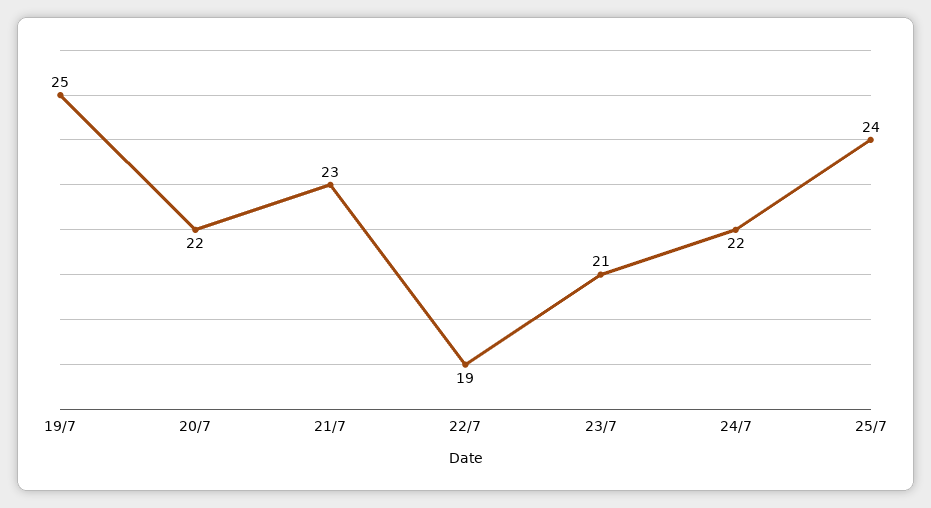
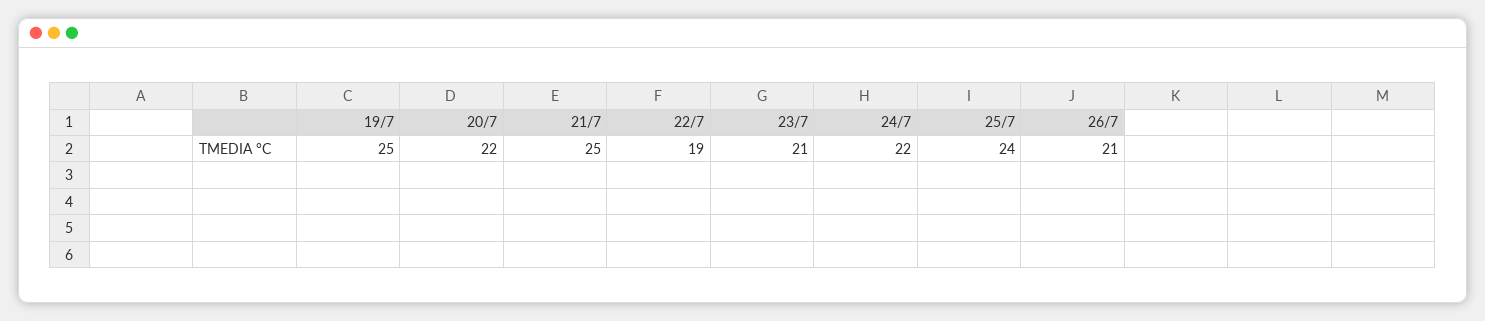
21/7: 23 -> 25
26/7: none -> 21

